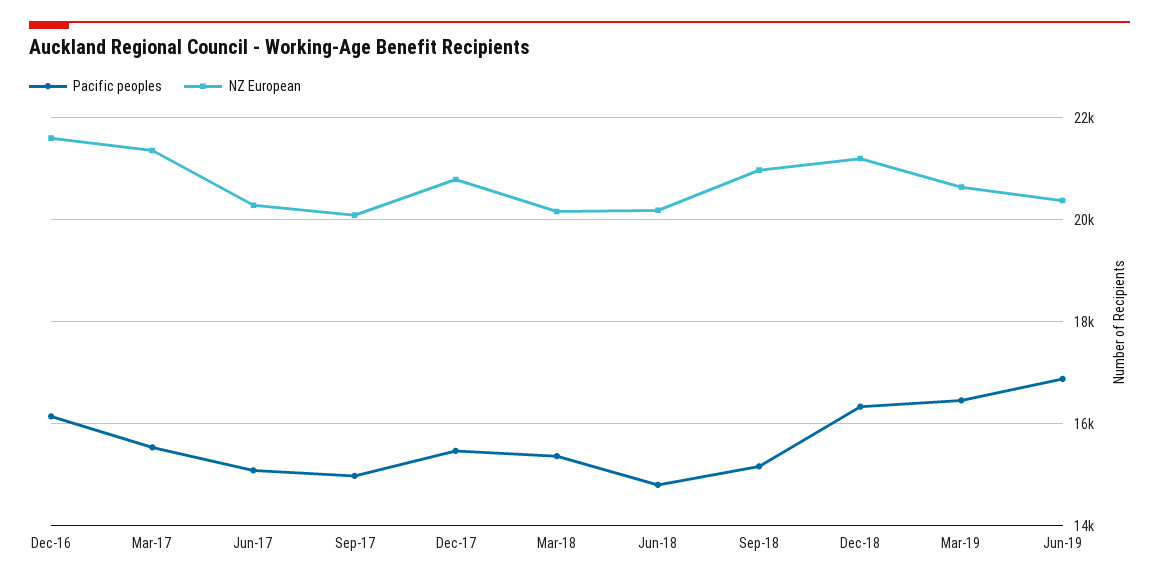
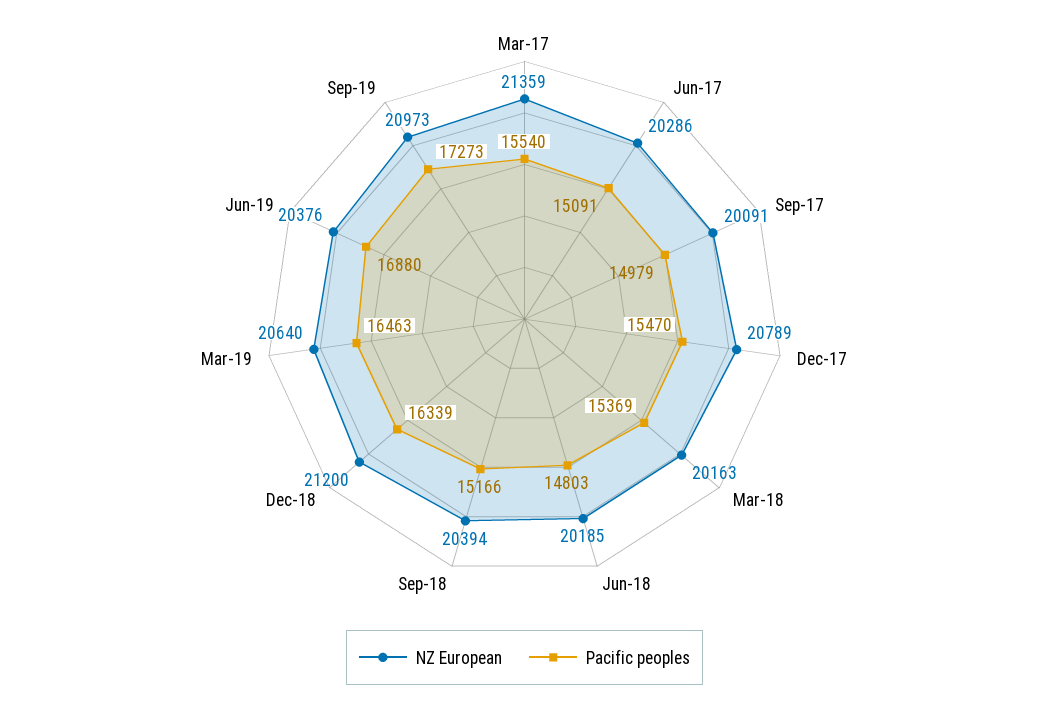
Pacific peoples, Dec-16: 16200 -> none
NZ European, Dec-16: 21600 -> none
NZ European, Sep-18: 21000 -> 20394
NZ European, Sep-19: none -> 20973
Pacific peoples, Sep-19: none -> 17273

